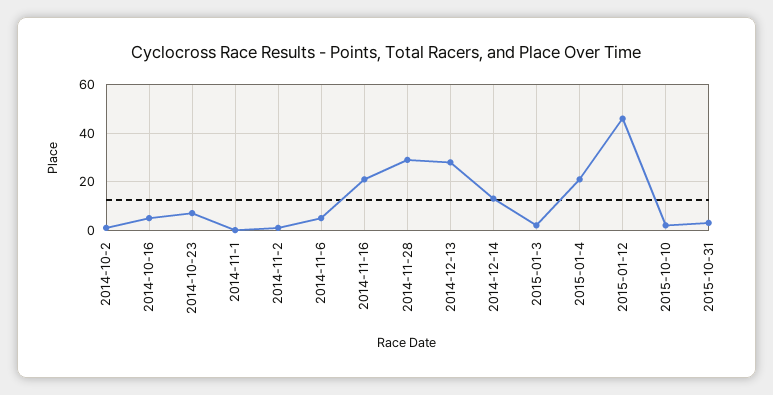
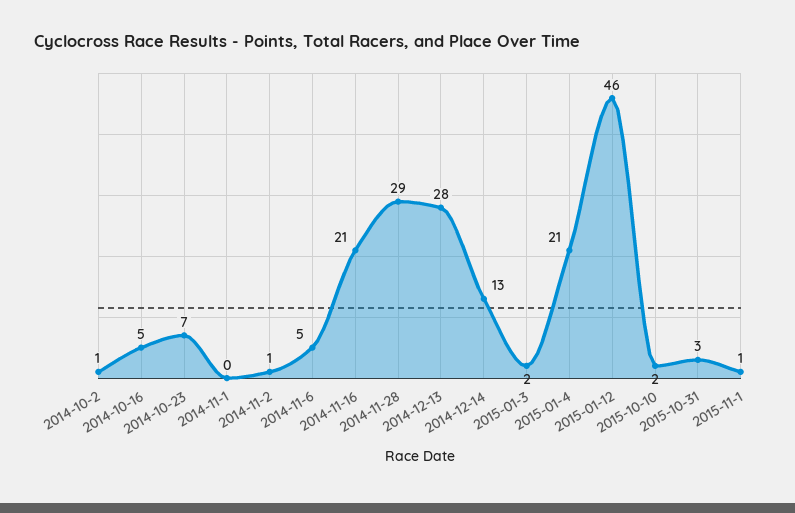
2015-11-1: none -> 1

